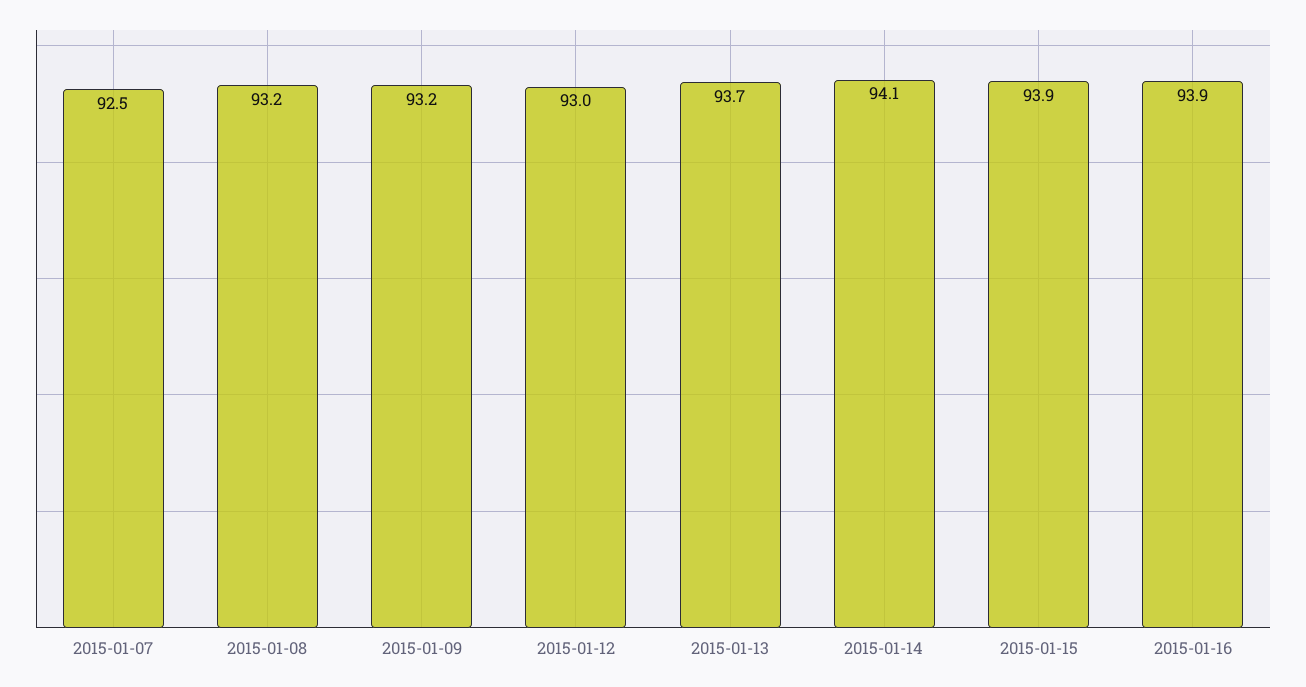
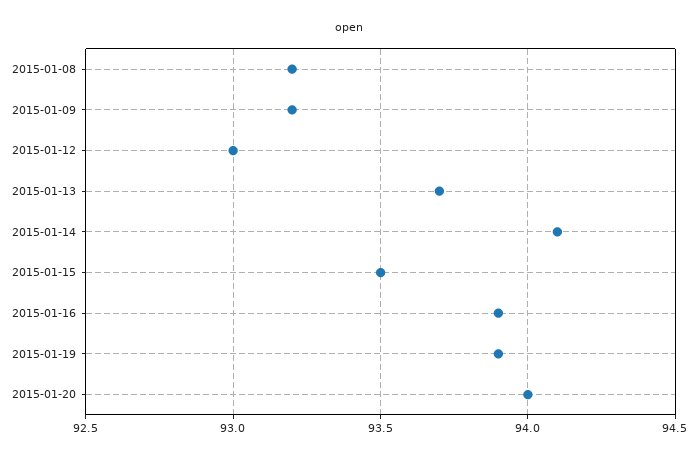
2015-01-07: 92.5 -> none
2015-01-15: 93.9 -> 93.5
2015-01-19: none -> 93.9
2015-01-20: none -> 94

